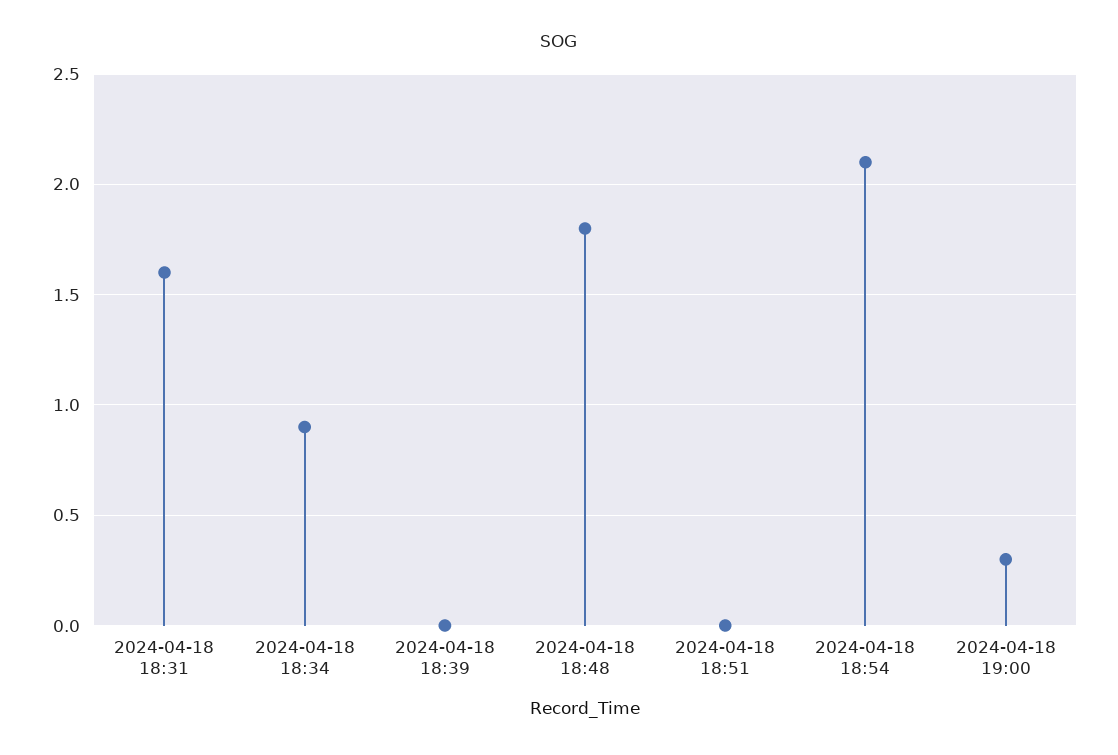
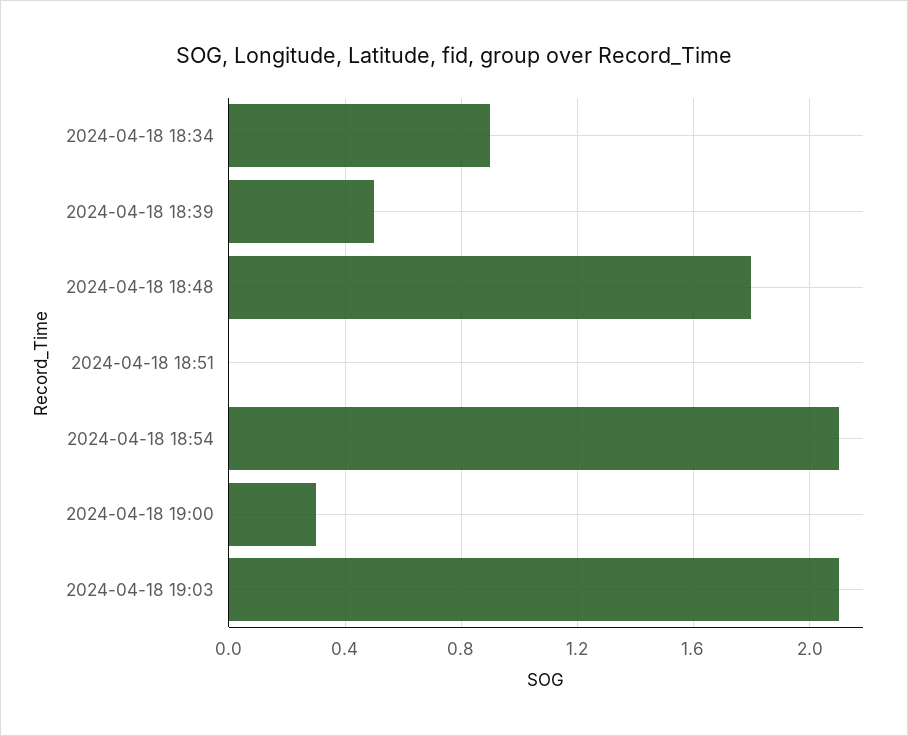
2024-04-18 18:31: 1.6 -> none
2024-04-18 18:39: 0 -> 0.5
2024-04-18 19:03: none -> 2.1

